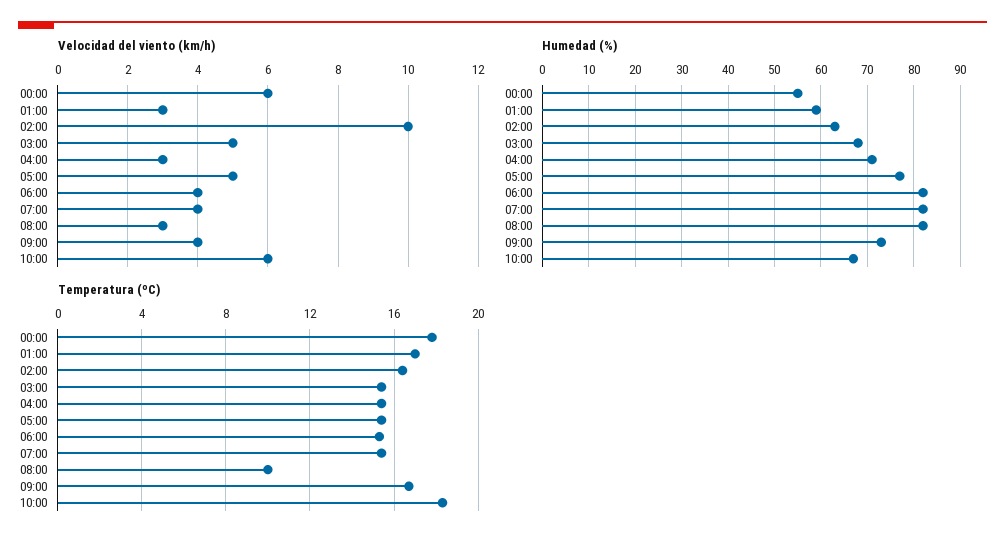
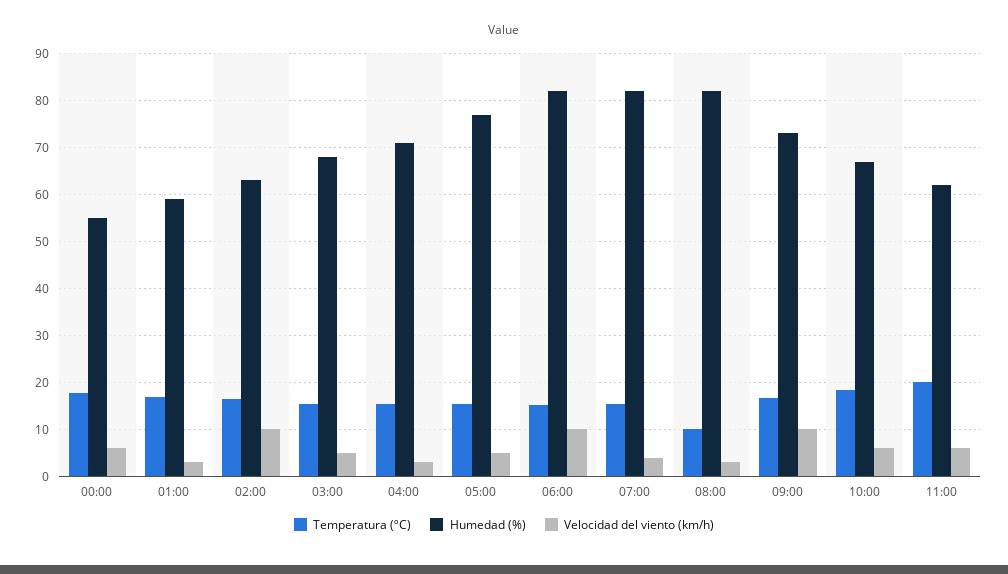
Velocidad del viento (km/h), 06:00: 4 -> 10
Velocidad del viento (km/h), 09:00: 4 -> 10
Temperatura (ºC), 11:00: none -> 20
Humedad (%), 11:00: none -> 62
Velocidad del viento (km/h), 11:00: none -> 6

